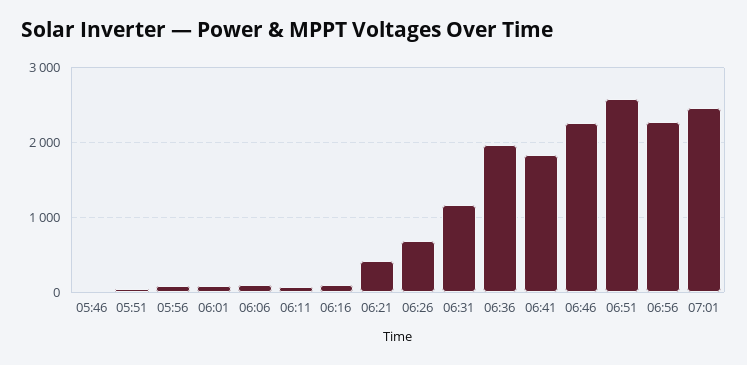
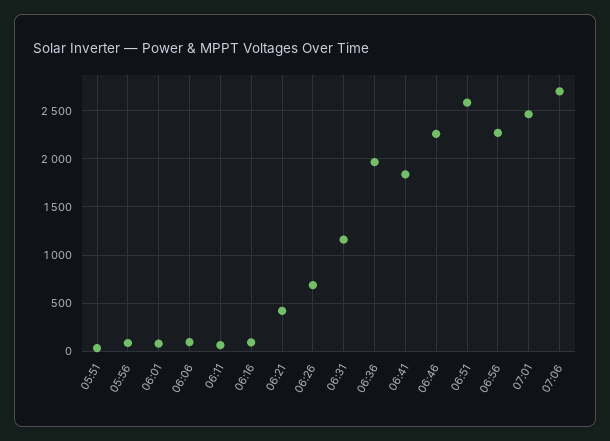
05:46: 0 -> none
07:06: none -> 2700

